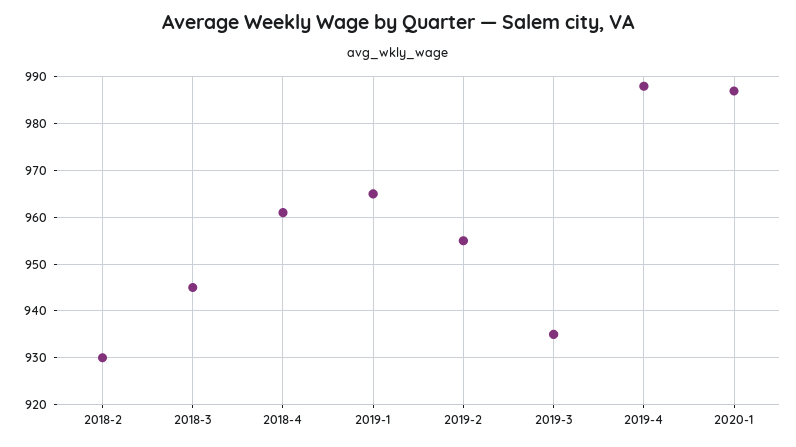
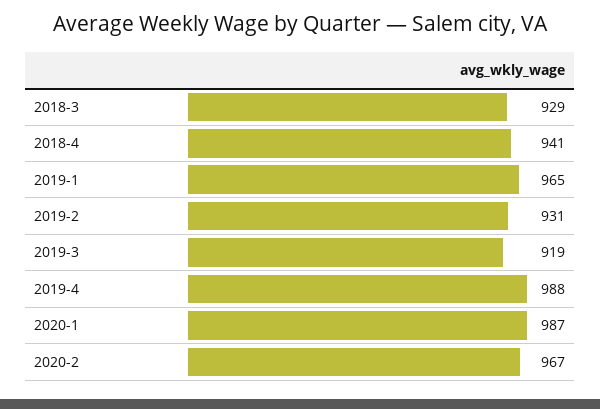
2018-2: 930 -> none
2018-3: 945 -> 929
2018-4: 960 -> 941
2019-2: 955 -> 931
2019-3: 935 -> 919
2020-2: none -> 967

